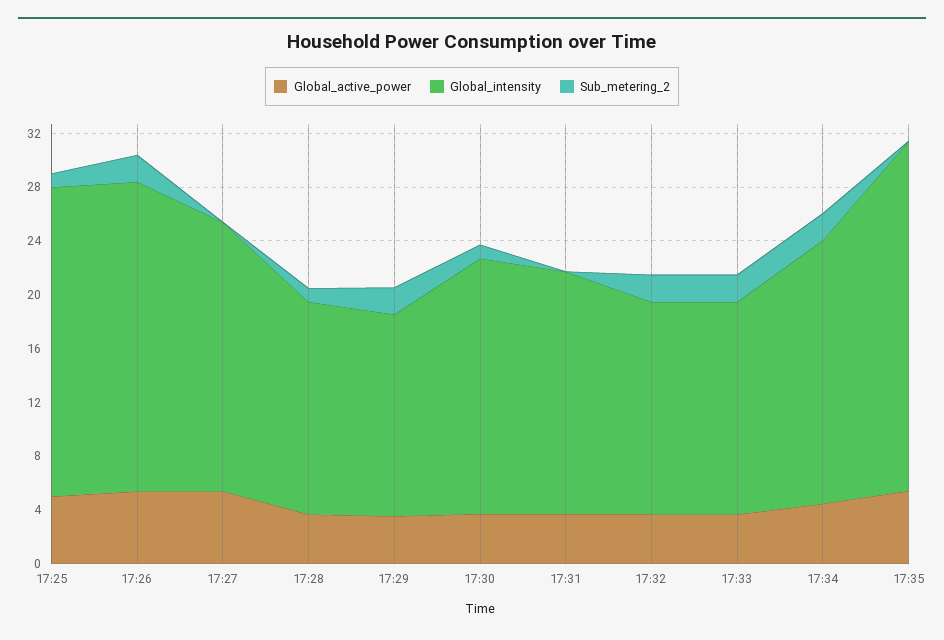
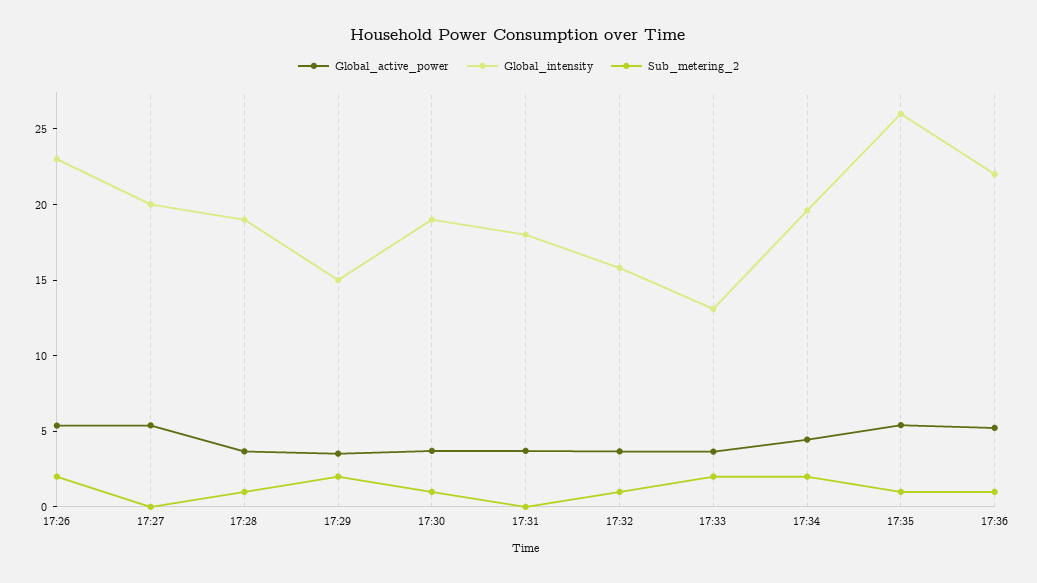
Global_active_power, 17:25: 5 -> none
Global_intensity, 17:25: 23 -> none
Sub_metering_2, 17:25: 1 -> none
Global_intensity, 17:28: 16 -> 19
Sub_metering_2, 17:32: 2 -> 1
Global_intensity, 17:33: 16 -> 13
Sub_metering_2, 17:35: 0 -> 1
Global_active_power, 17:36: none -> 5
Global_intensity, 17:36: none -> 22
Sub_metering_2, 17:36: none -> 1

